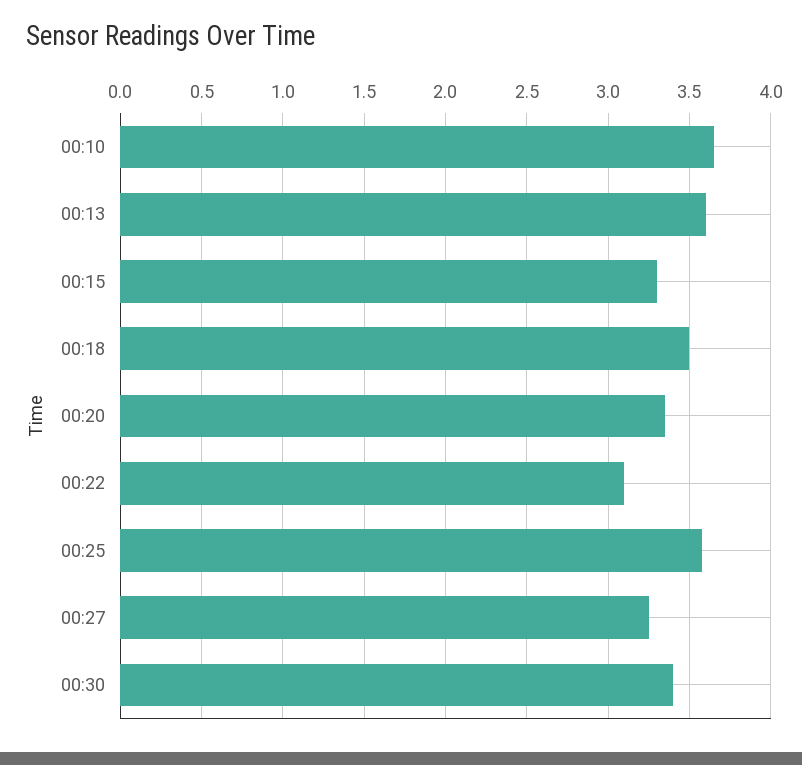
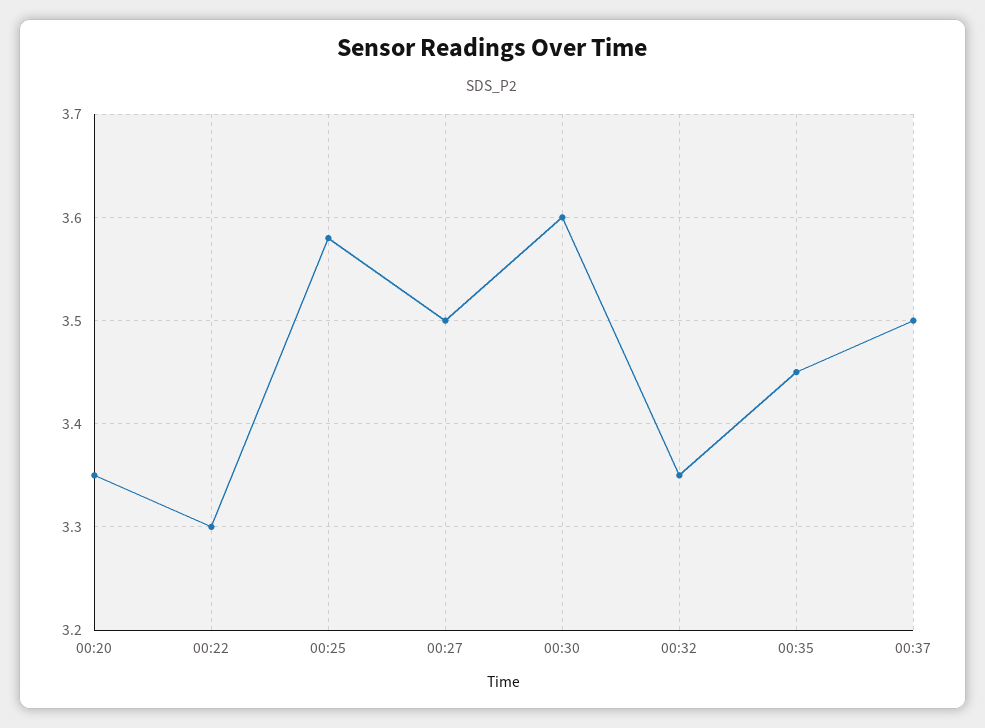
00:10: 3.65 -> none
00:13: 3.6 -> none
00:15: 3.3 -> none
00:18: 3.5 -> none
00:22: 3.1 -> 3.3
00:27: 3.25 -> 3.5
00:30: 3.4 -> 3.6
00:32: none -> 3.35
00:35: none -> 3.45
00:37: none -> 3.5

